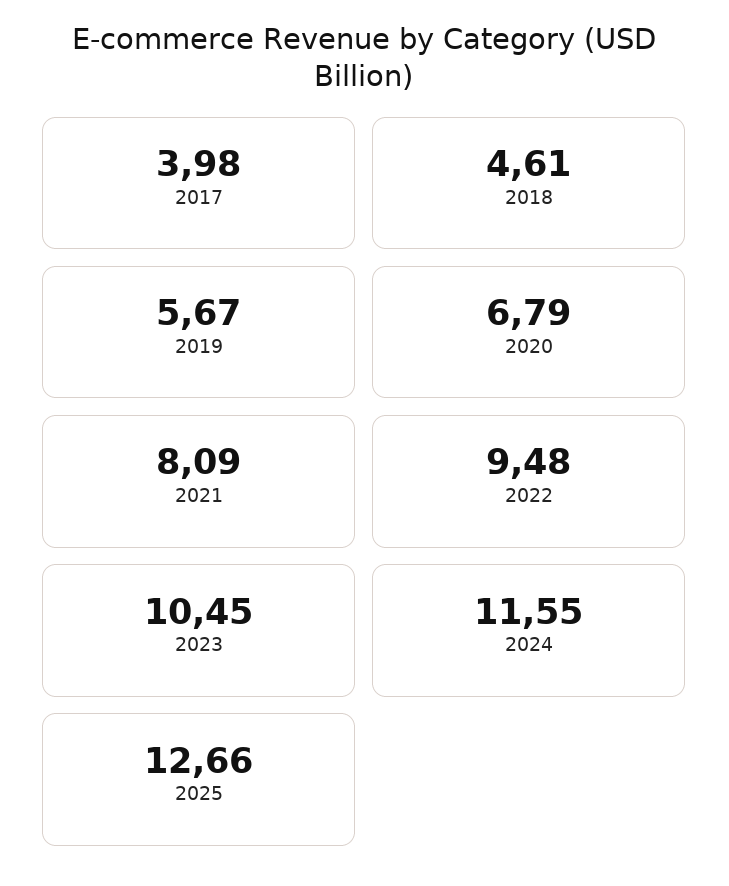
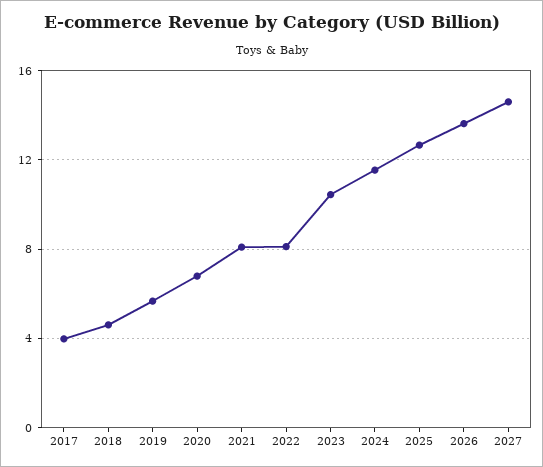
2022: 9.48 -> 8
2026: none -> 13.5
2027: none -> 14.5

